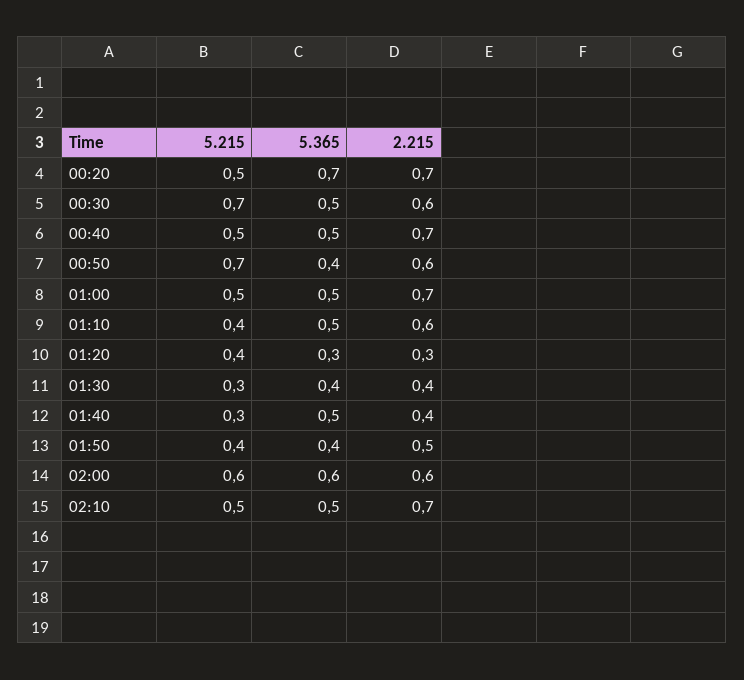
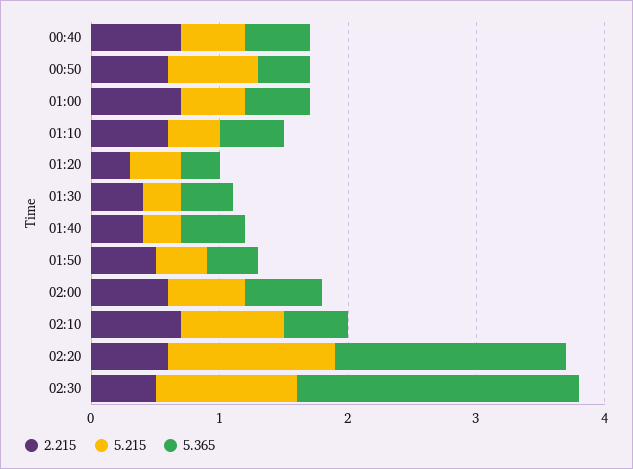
5.215, 00:20: 0.5 -> none
5.365, 00:20: 0.7 -> none
2.215, 00:20: 0.7 -> none
5.215, 00:30: 0.7 -> none
5.365, 00:30: 0.5 -> none
2.215, 00:30: 0.6 -> none
5.215, 02:10: 0.5 -> 0.8
2.215, 02:20: none -> 0.6
5.215, 02:20: none -> 1.3
5.365, 02:20: none -> 1.8
2.215, 02:30: none -> 0.5
5.215, 02:30: none -> 1.1
5.365, 02:30: none -> 2.2

